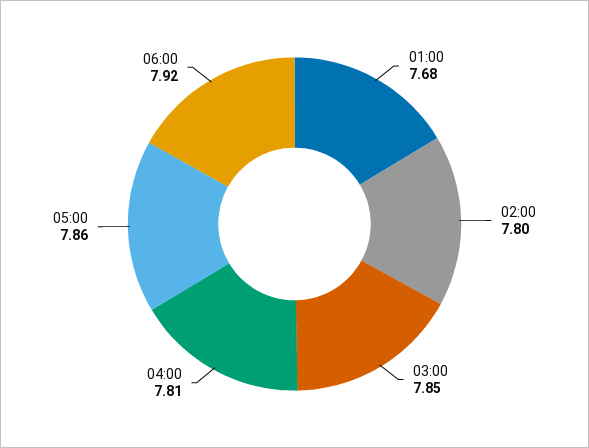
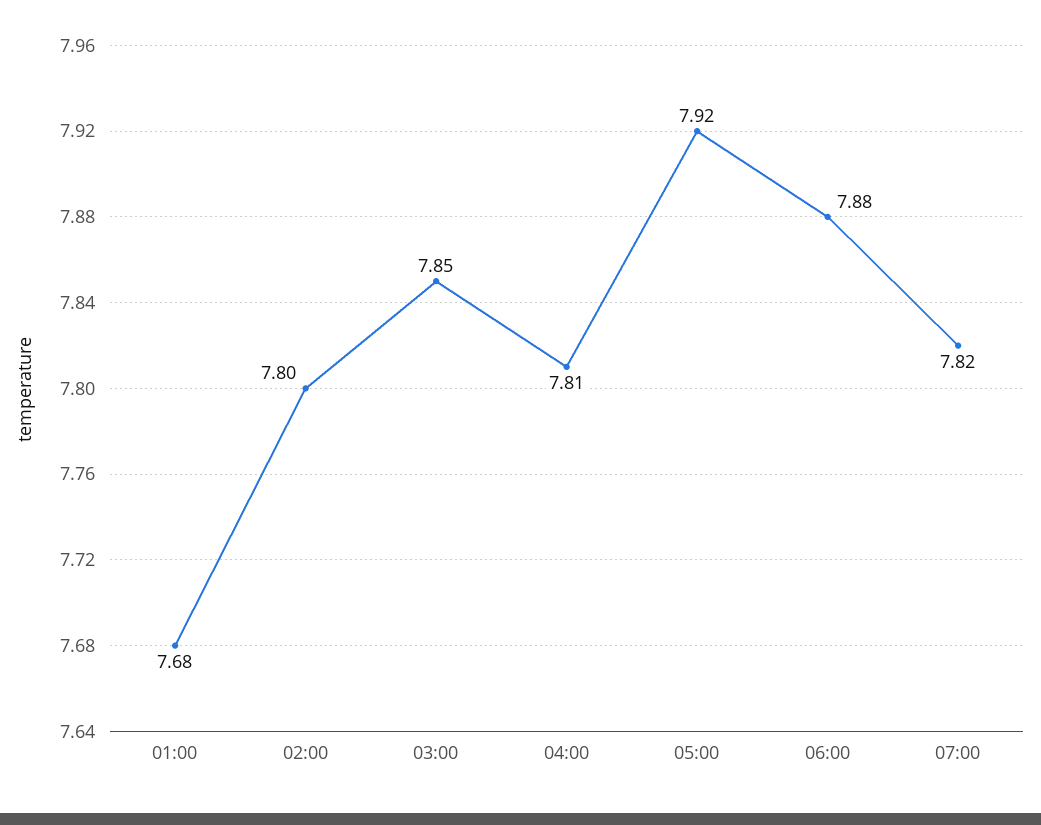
05:00: 7.86 -> 7.92
06:00: 7.92 -> 7.88
07:00: none -> 7.82

